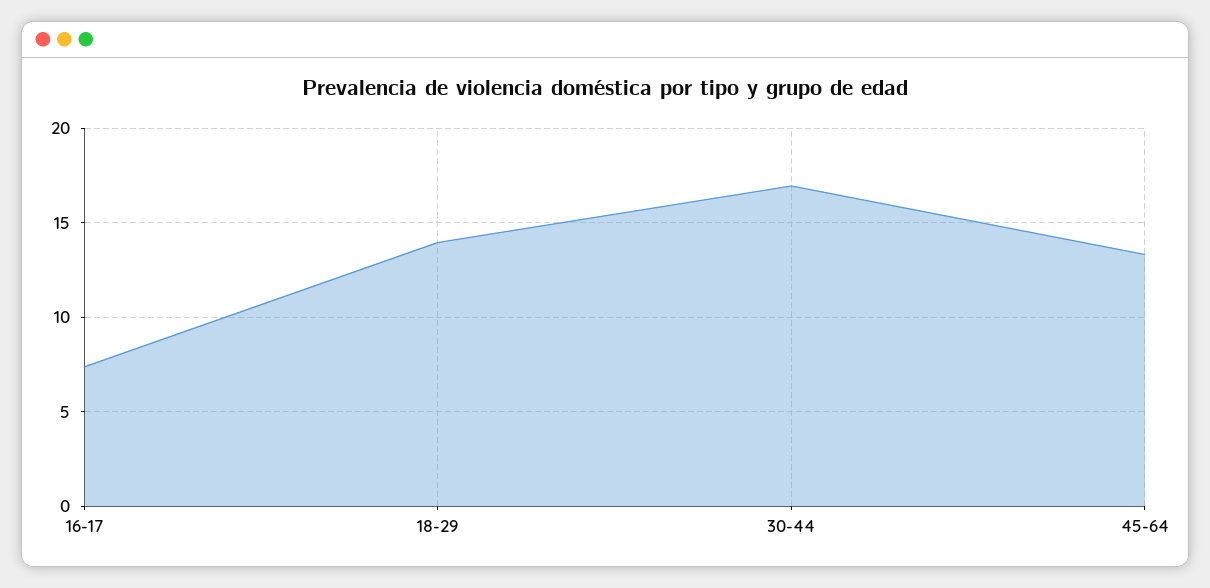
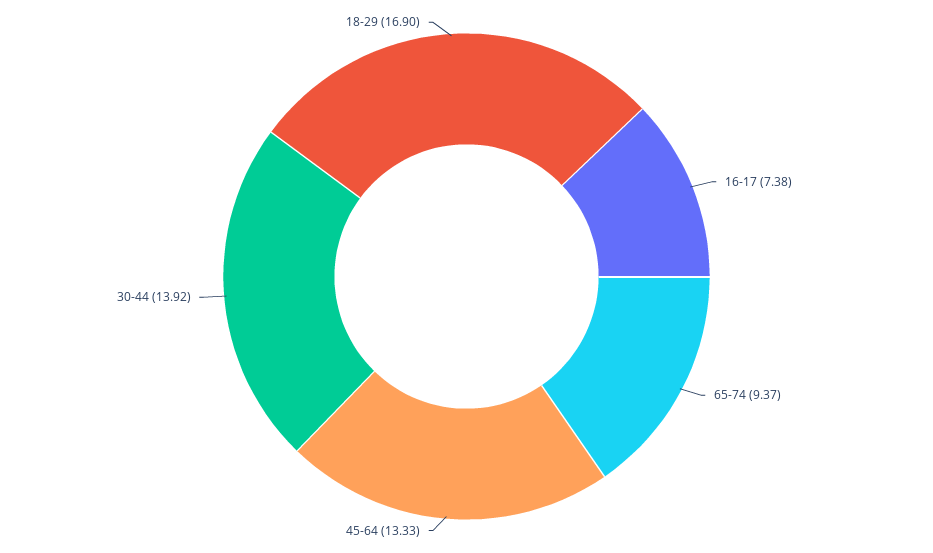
18-29: 14 -> 16.9
30-44: 17 -> 13.92
65-74: none -> 9.37

